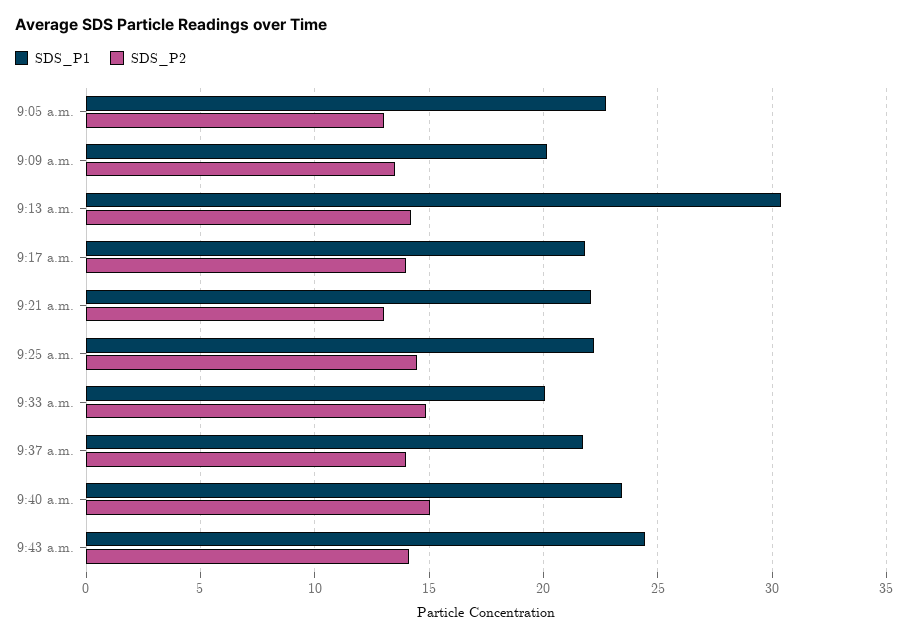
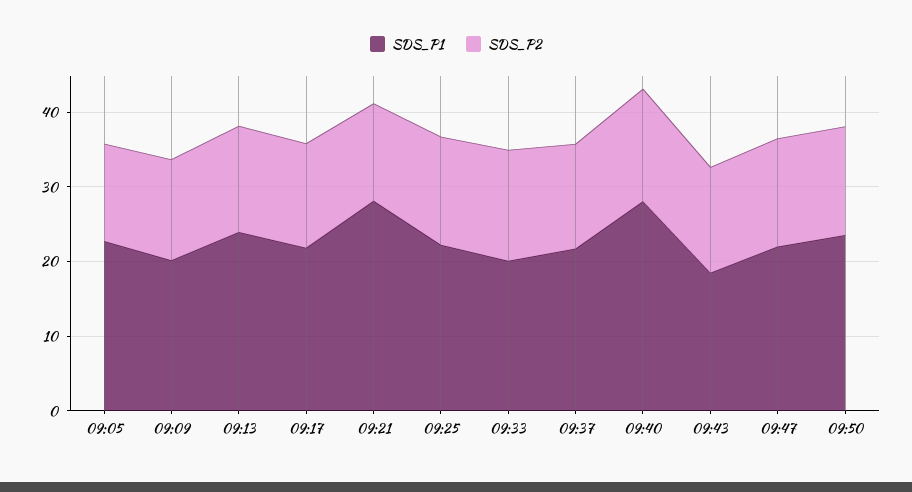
SDS_P1, 9:13 a.m.: 30.5 -> 24
SDS_P1, 9:21 a.m.: 22 -> 28
SDS_P1, 9:40 a.m.: 23.5 -> 28
SDS_P1, 9:43 a.m.: 24.5 -> 18
SDS_P1, 09:47: none -> 22
SDS_P2, 09:47: none -> 14
SDS_P1, 09:50: none -> 24
SDS_P2, 09:50: none -> 14

